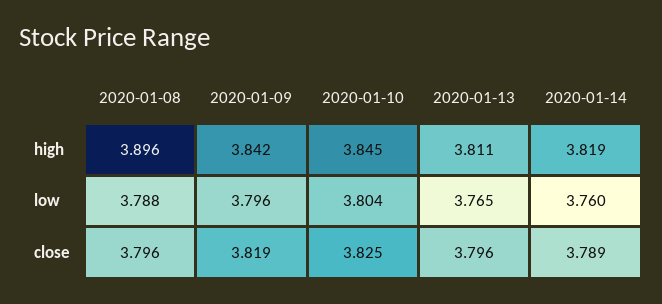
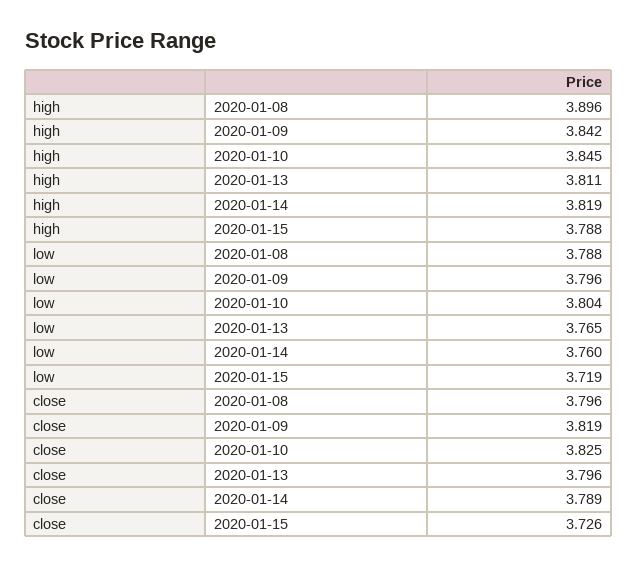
2020-01-15, high: none -> 3.788
2020-01-15, low: none -> 3.719
2020-01-15, close: none -> 3.726

